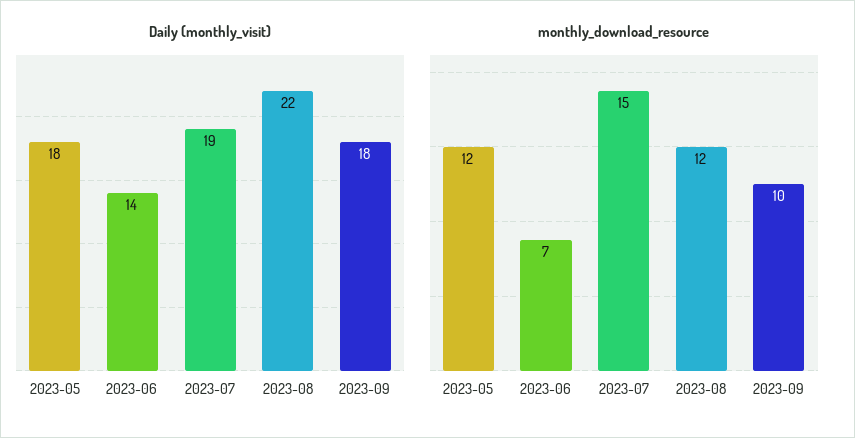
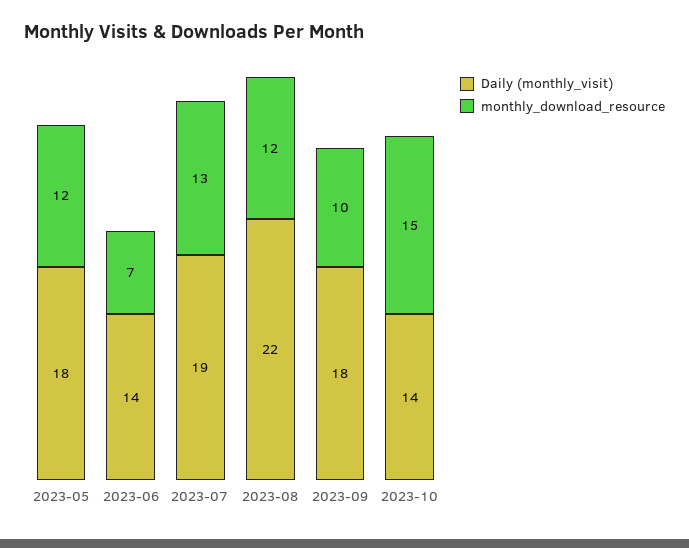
monthly_download_resource, 2023-07: 15 -> 13
Daily (monthly_visit), 2023-10: none -> 14
monthly_download_resource, 2023-10: none -> 15

